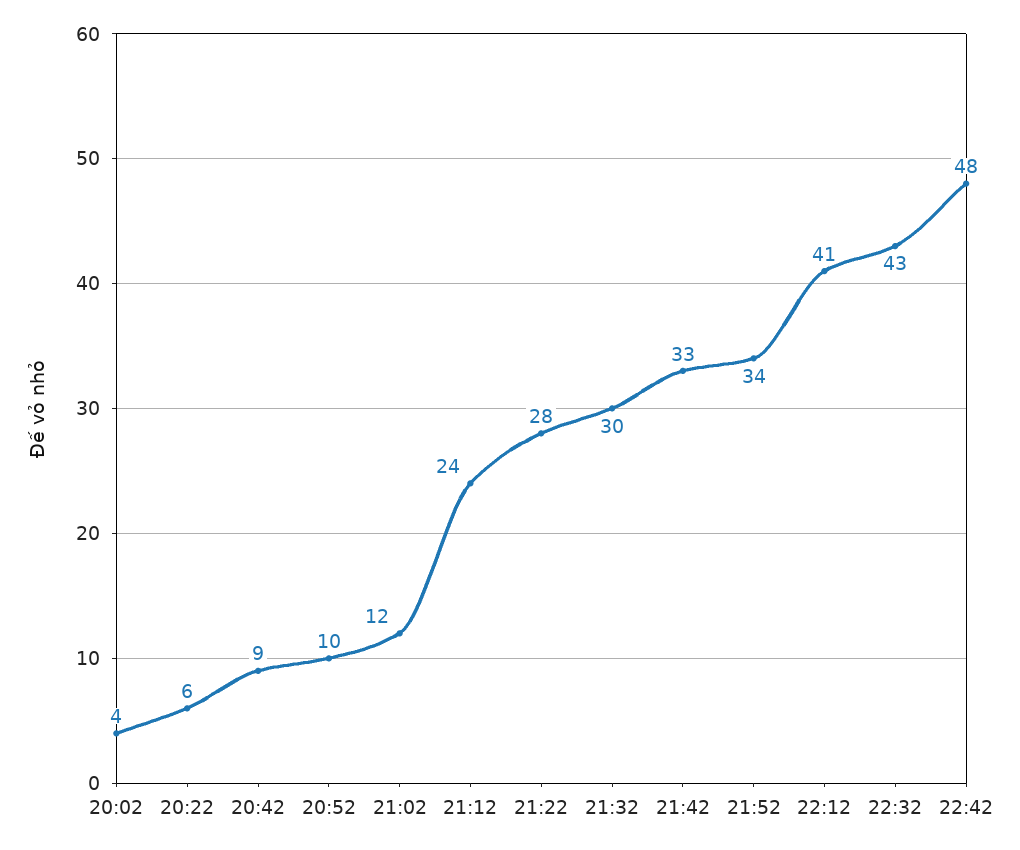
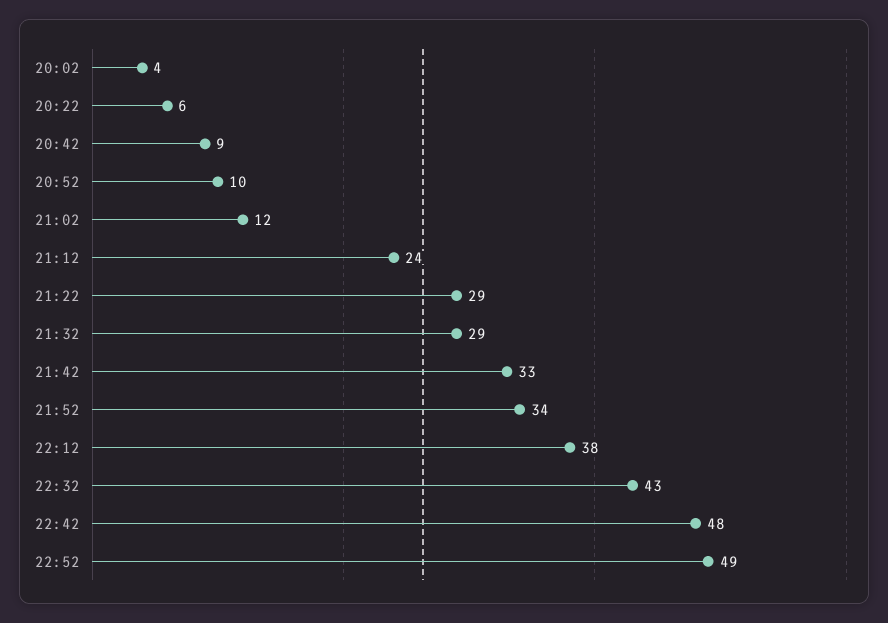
21:22: 28 -> 29
21:32: 30 -> 29
22:12: 41 -> 38
22:52: none -> 49

